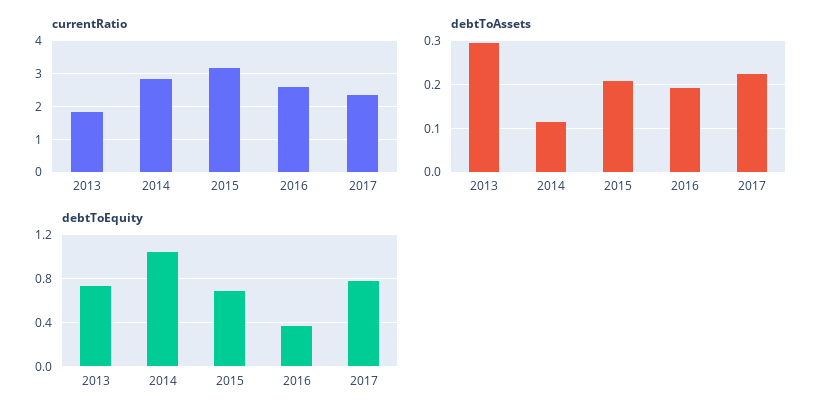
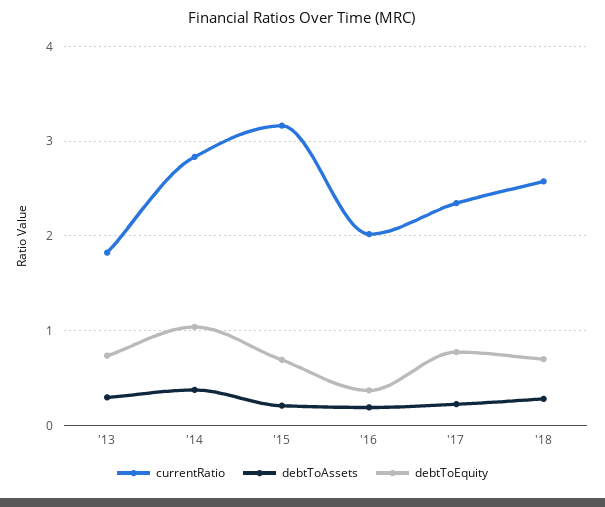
currentRatio, 2016: 2.6 -> 2
debtToAssets, 2014: 0.12 -> 0.4
currentRatio, '18: none -> 2.6
debtToAssets, '18: none -> 0.3
debtToEquity, '18: none -> 0.7

